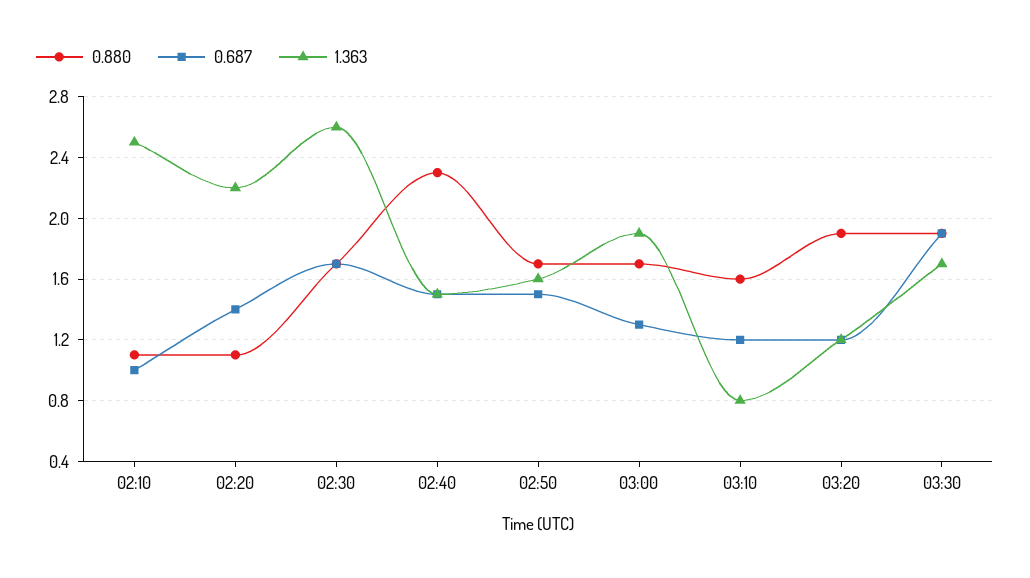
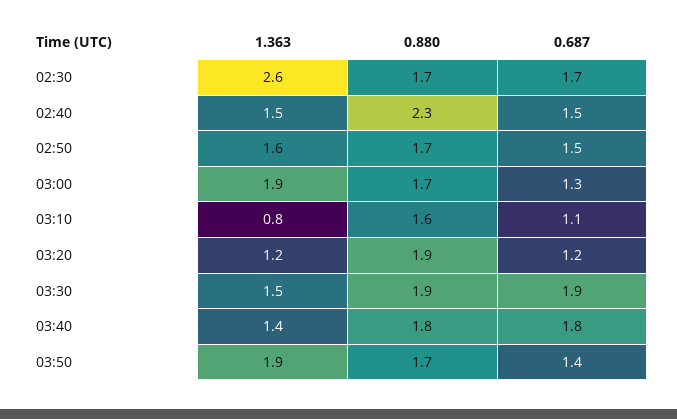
0.880, 02:10: 1.1 -> none
0.687, 02:10: 1 -> none
1.363, 02:10: 2.5 -> none
0.880, 02:20: 1.1 -> none
0.687, 02:20: 1.4 -> none
1.363, 02:20: 2.2 -> none
0.687, 03:10: 1.2 -> 1.1
1.363, 03:30: 1.7 -> 1.5
1.363, 03:40: none -> 1.4
0.880, 03:40: none -> 1.8
0.687, 03:40: none -> 1.8
1.363, 03:50: none -> 1.9
0.880, 03:50: none -> 1.7
0.687, 03:50: none -> 1.4

